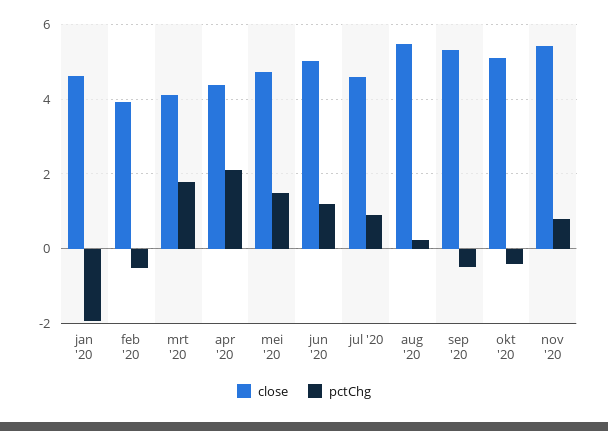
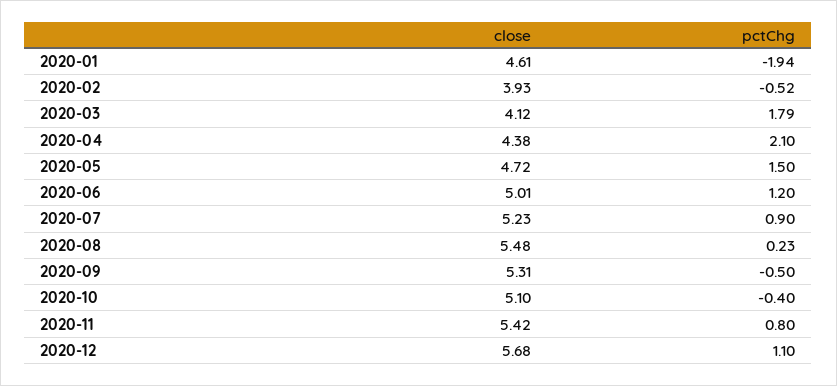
close, jul '20: 4.6 -> 5.23
close, 2020-12: none -> 5.68
pctChg, 2020-12: none -> 1.1

